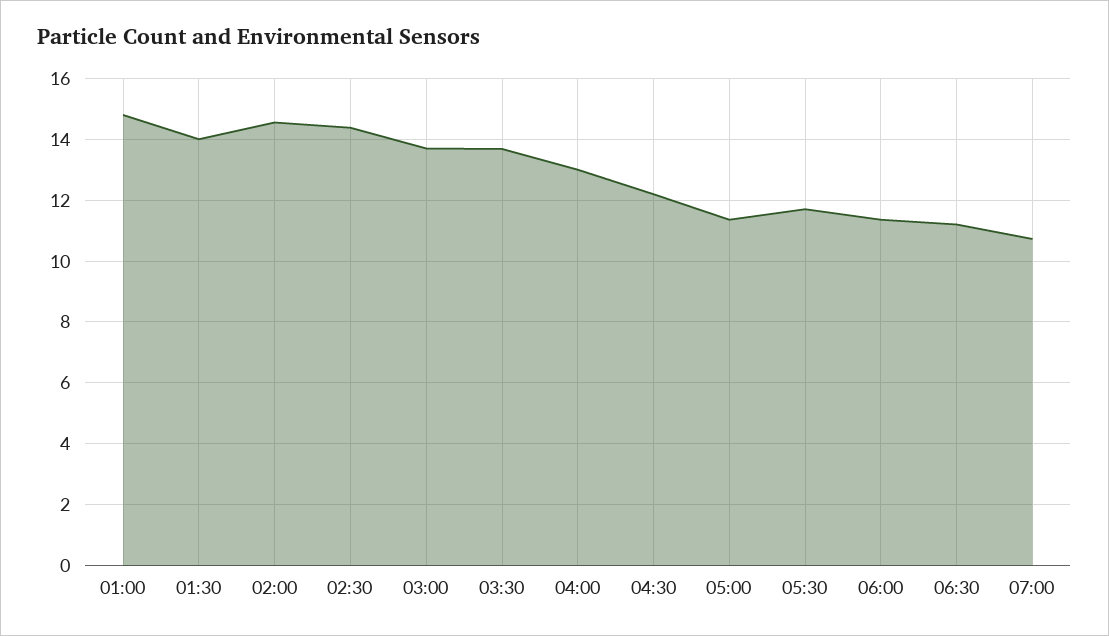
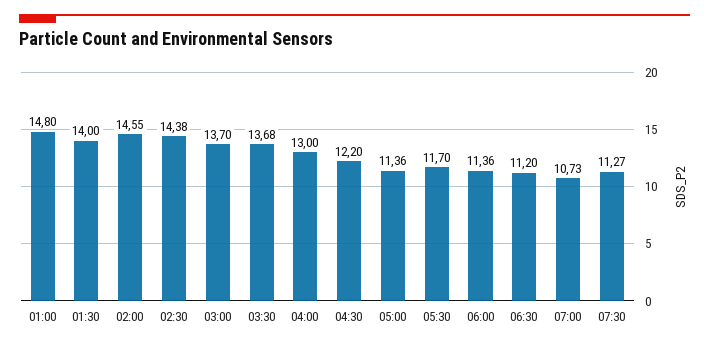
07:30: none -> 11.27

